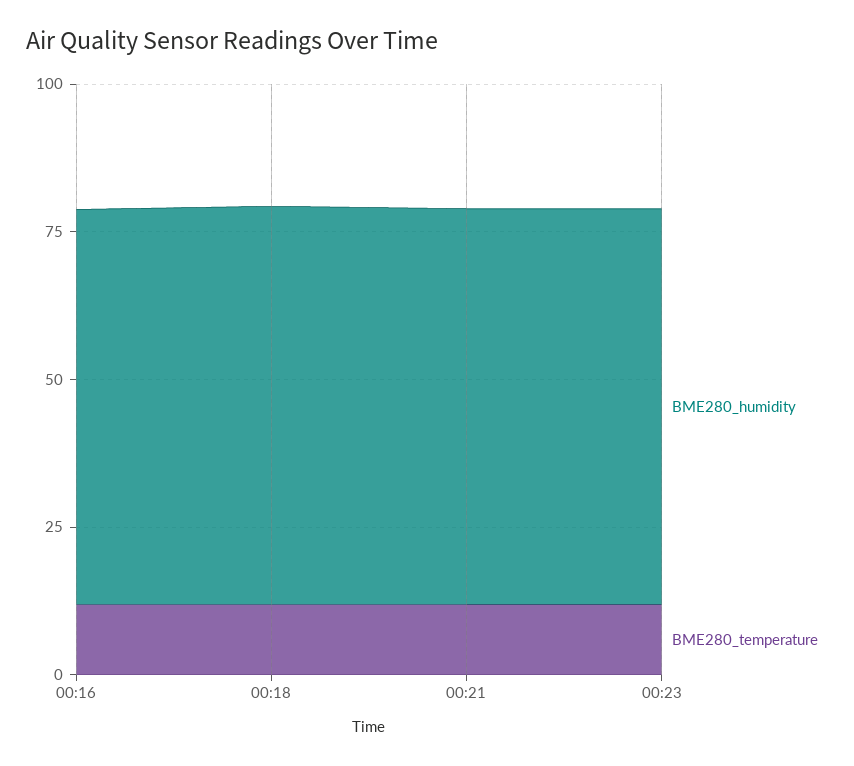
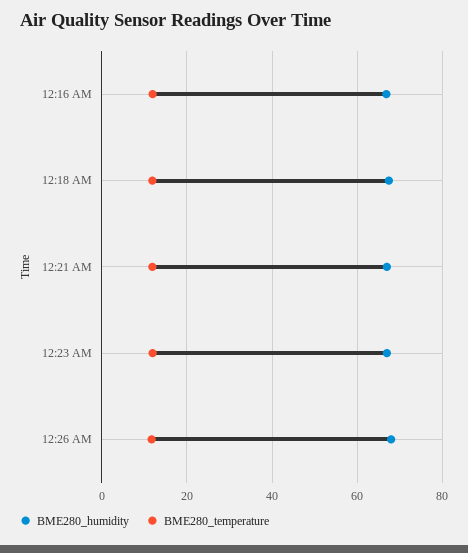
BME280_humidity, 12:26 AM: none -> 68
BME280_temperature, 12:26 AM: none -> 12

